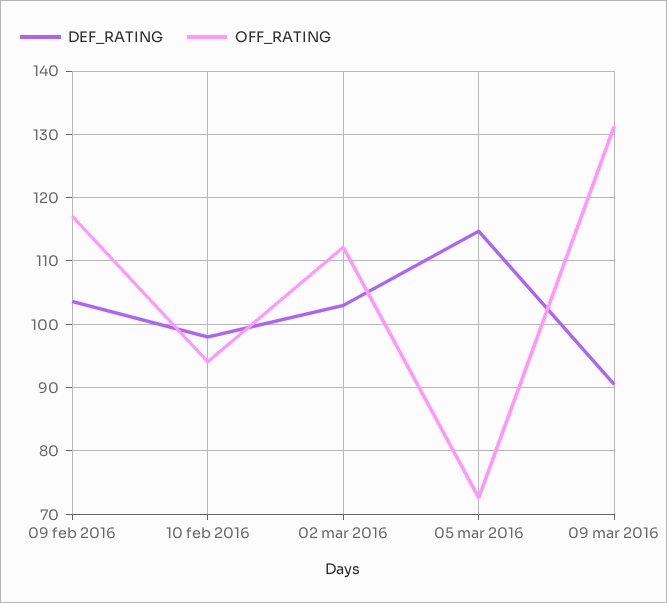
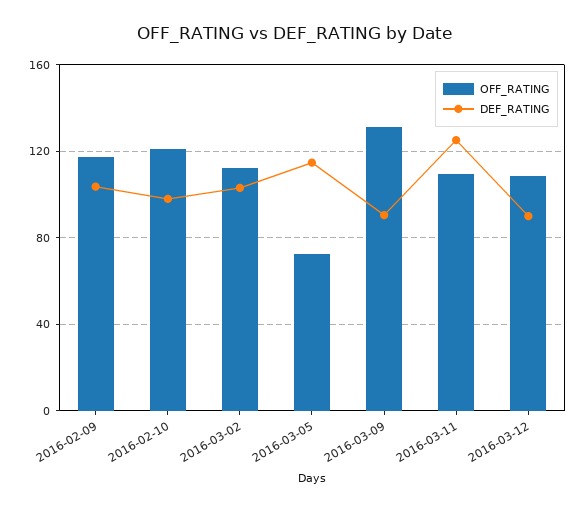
OFF_RATING, 10 feb 2016: 94 -> 120
OFF_RATING, 2016-03-11: none -> 110
DEF_RATING, 2016-03-11: none -> 125
OFF_RATING, 2016-03-12: none -> 110
DEF_RATING, 2016-03-12: none -> 90

